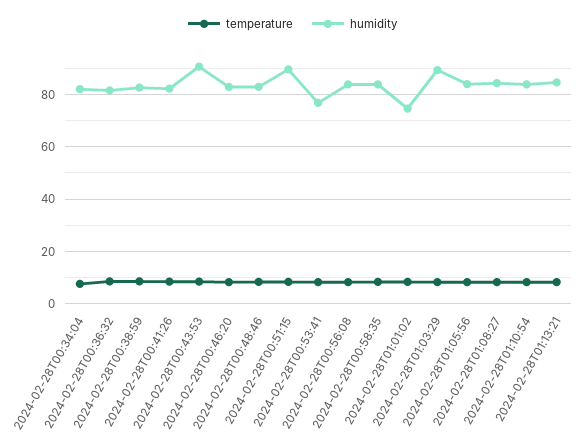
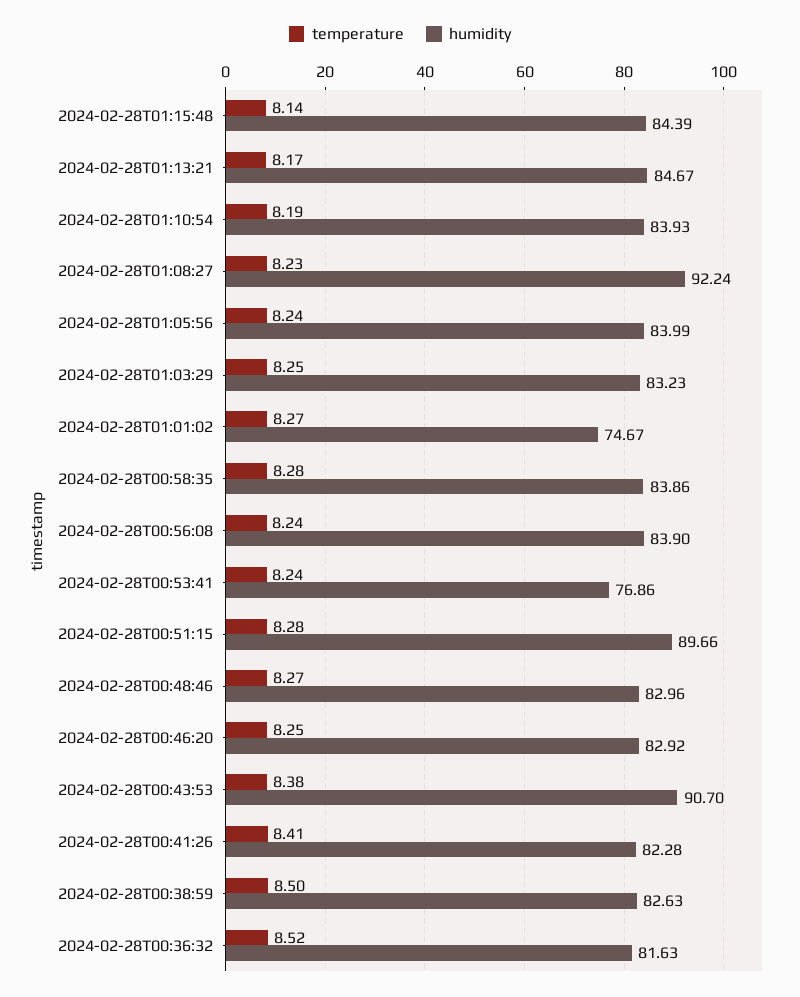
temperature, 2024-02-28T00:34:04: 7.5 -> none
humidity, 2024-02-28T00:34:04: 82.5 -> none
humidity, 2024-02-28T01:03:29: 90 -> 83.23
humidity, 2024-02-28T01:08:27: 85 -> 92.24
temperature, 2024-02-28T01:15:48: none -> 8.14
humidity, 2024-02-28T01:15:48: none -> 84.39

